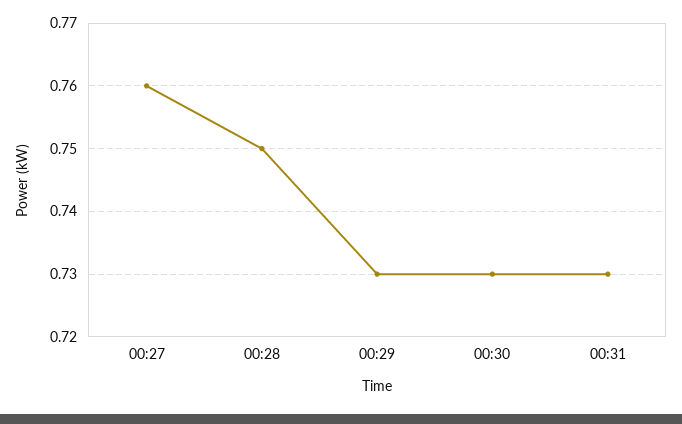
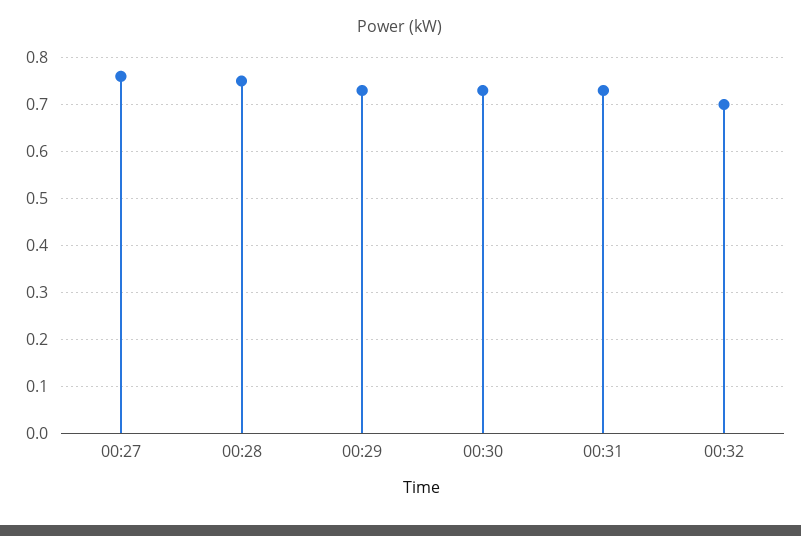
00:32: none -> 0.7

